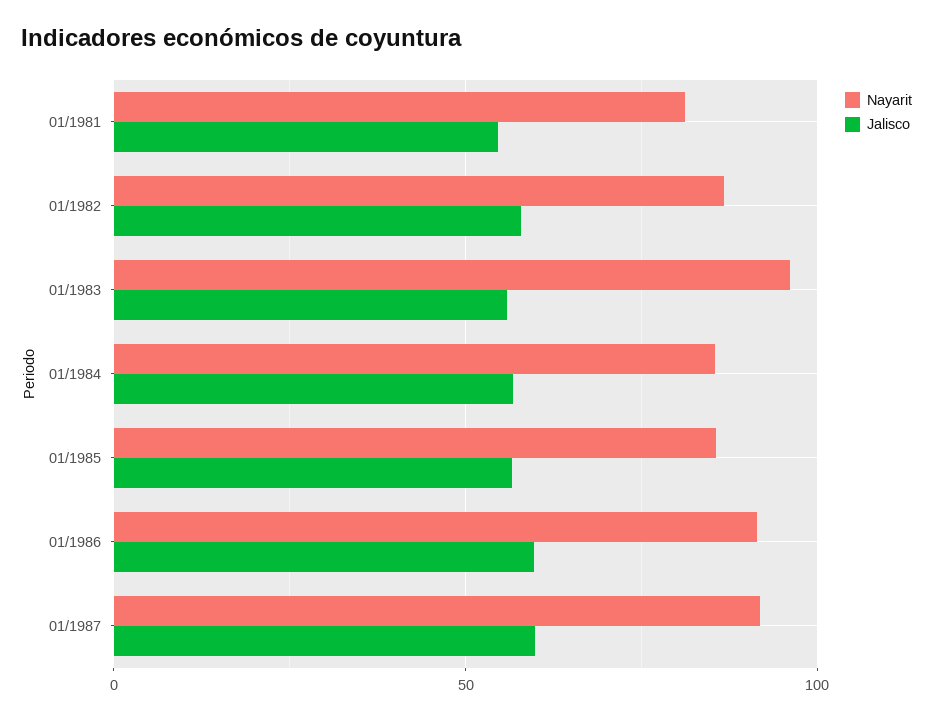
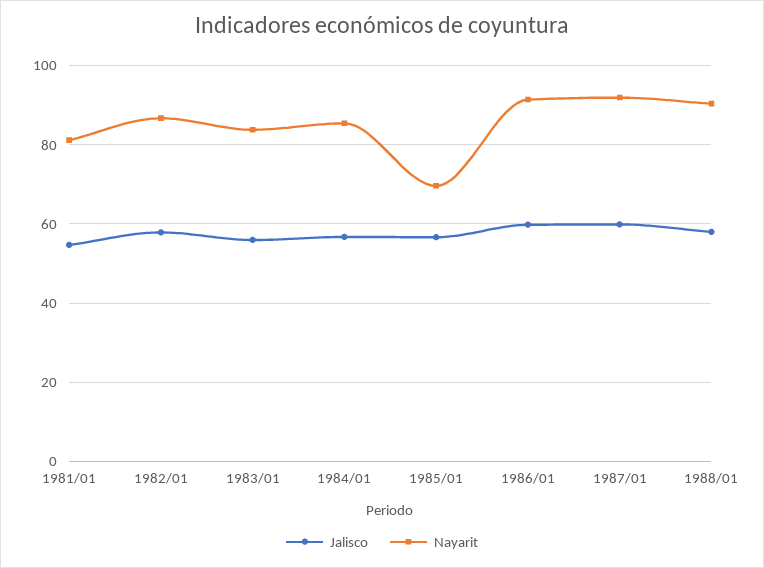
Nayarit, 01/1983: 95 -> 84
Nayarit, 01/1985: 85 -> 70
Jalisco, 1988/01: none -> 58
Nayarit, 1988/01: none -> 90

